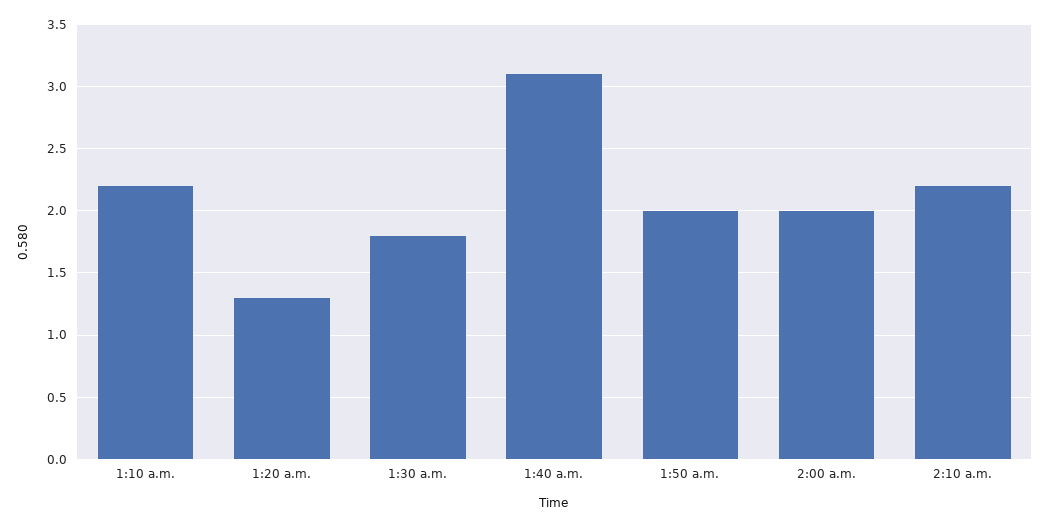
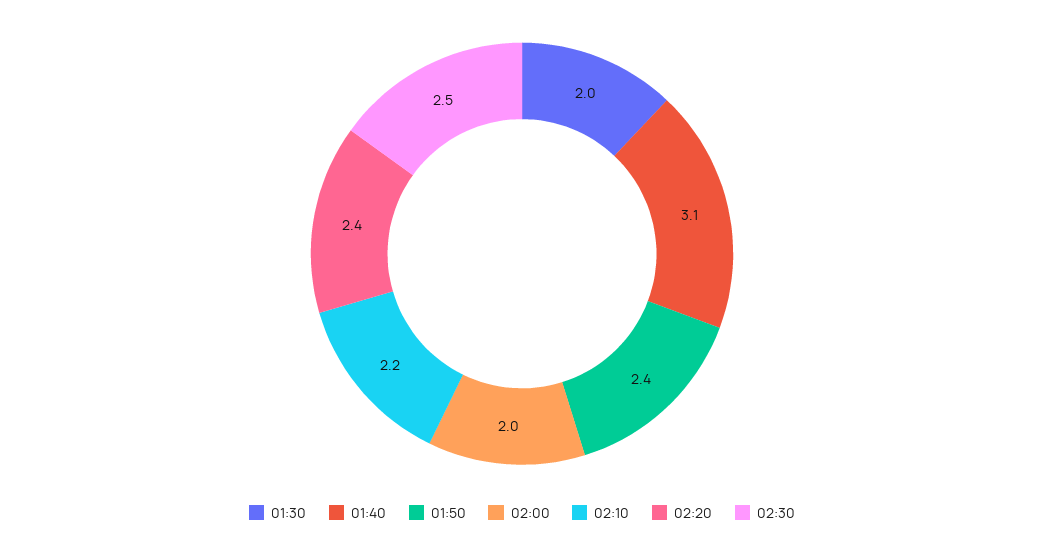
1:10 a.m.: 2.2 -> none
1:20 a.m.: 1.3 -> none
1:30 a.m.: 1.8 -> 2
1:50 a.m.: 2 -> 2.4
02:20: none -> 2.4
02:30: none -> 2.5

